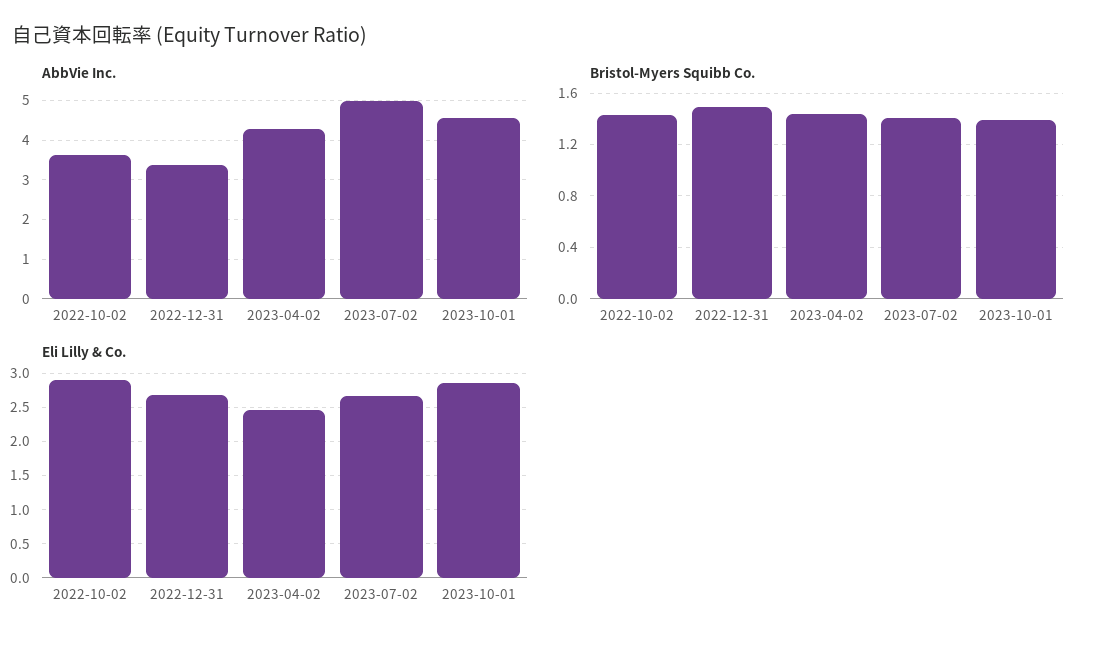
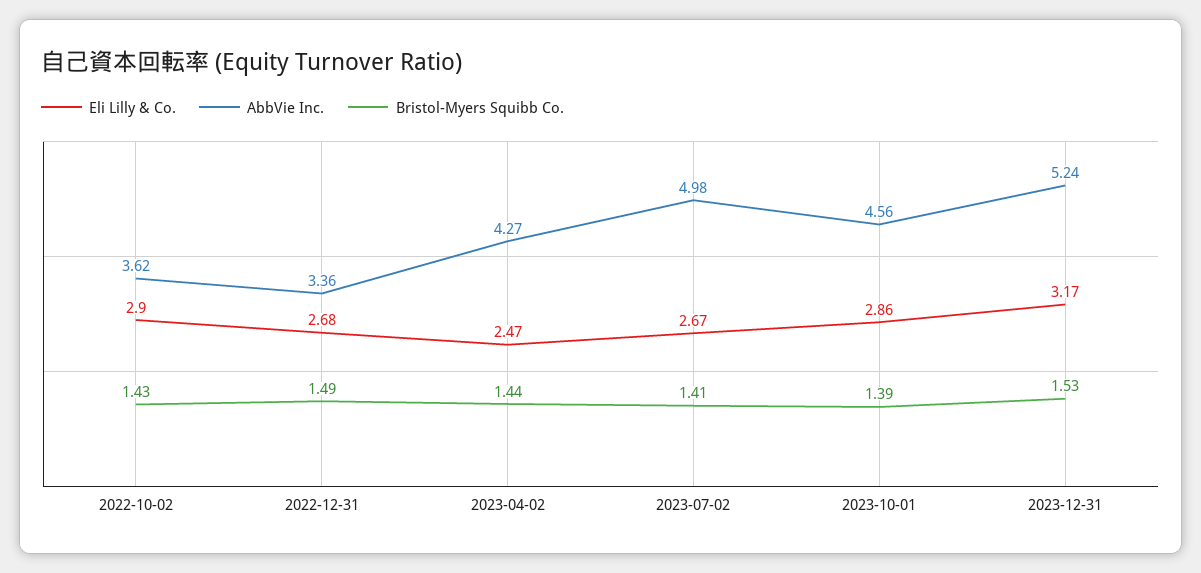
Eli Lilly & Co., 2023-12-31: none -> 3.17
AbbVie Inc., 2023-12-31: none -> 5.24
Bristol-Myers Squibb Co., 2023-12-31: none -> 1.53

